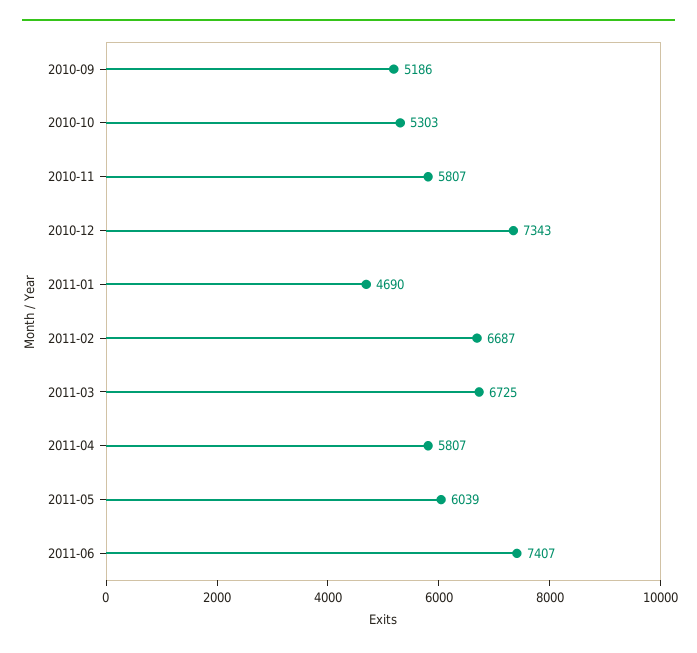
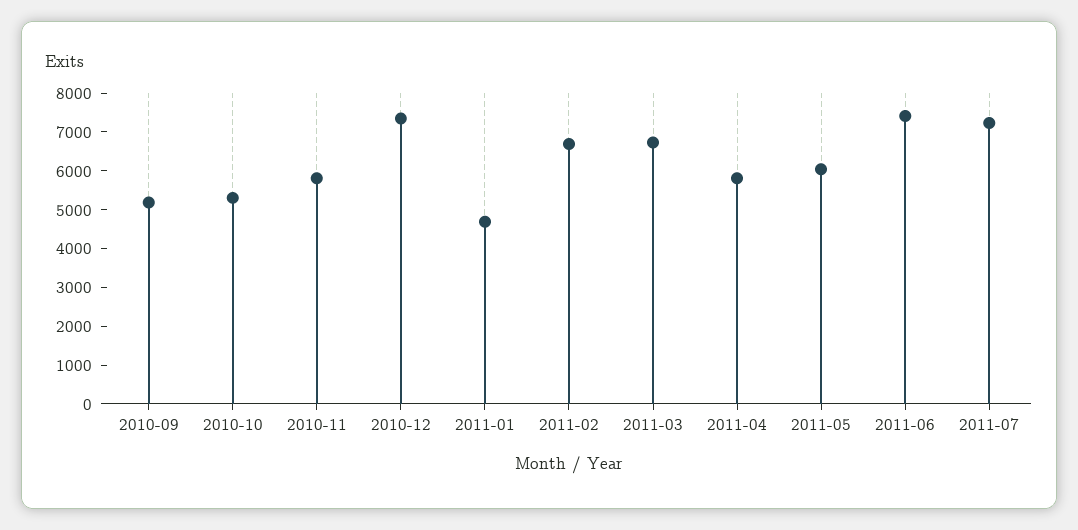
2011-07: none -> 7250

